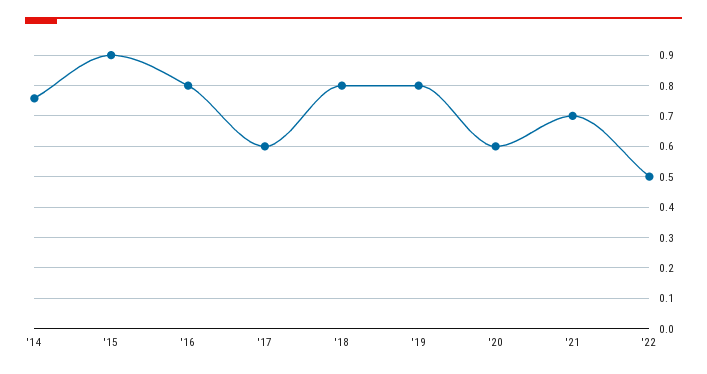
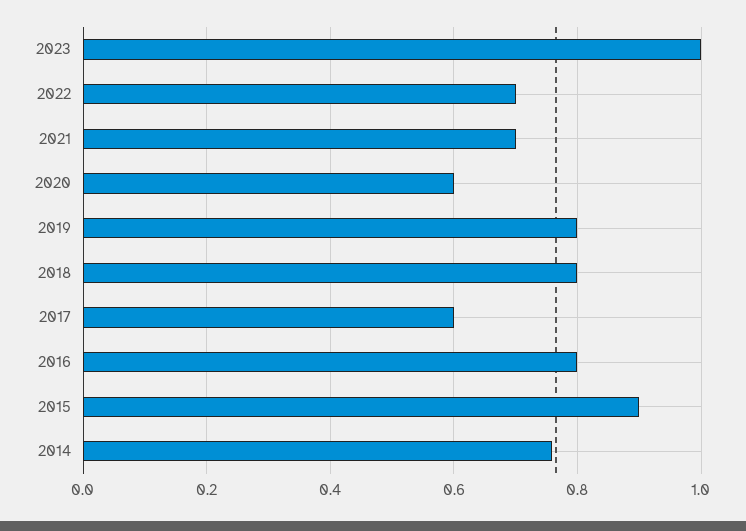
'22: 0.5 -> 0.7
2023: none -> 1

